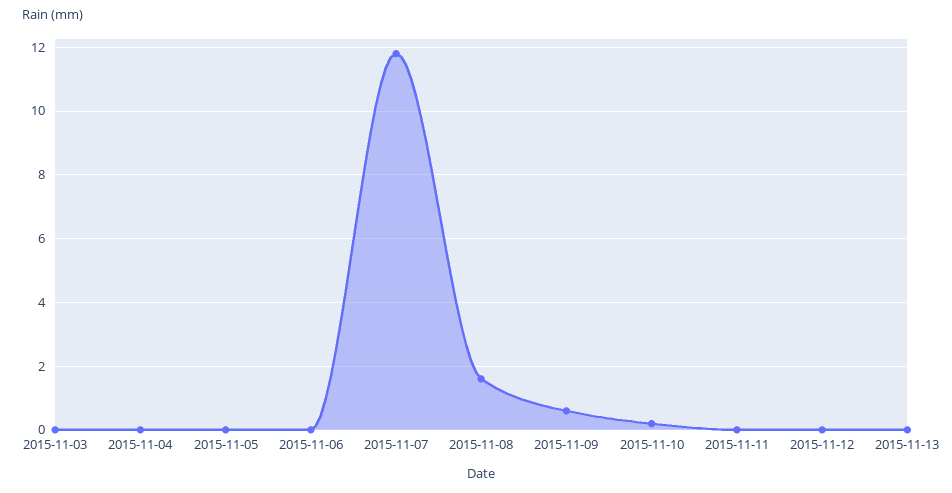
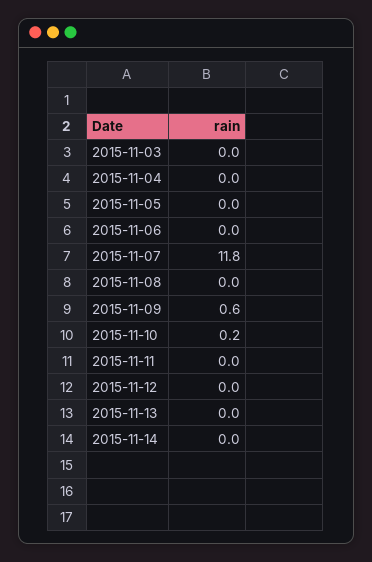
2015-11-08: 1.5 -> 0
2015-11-14: none -> 0

